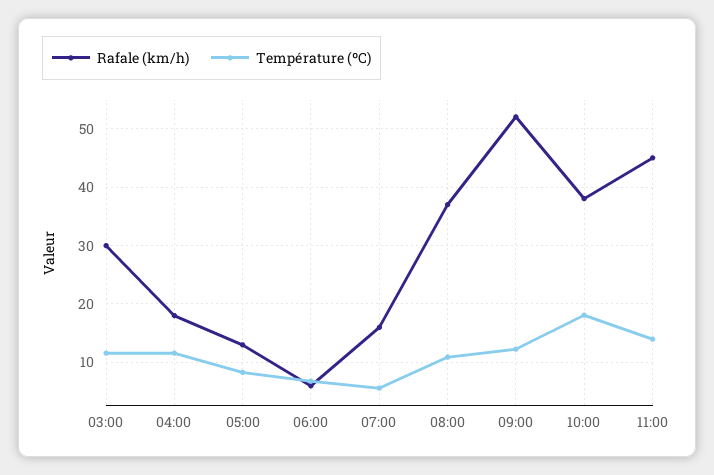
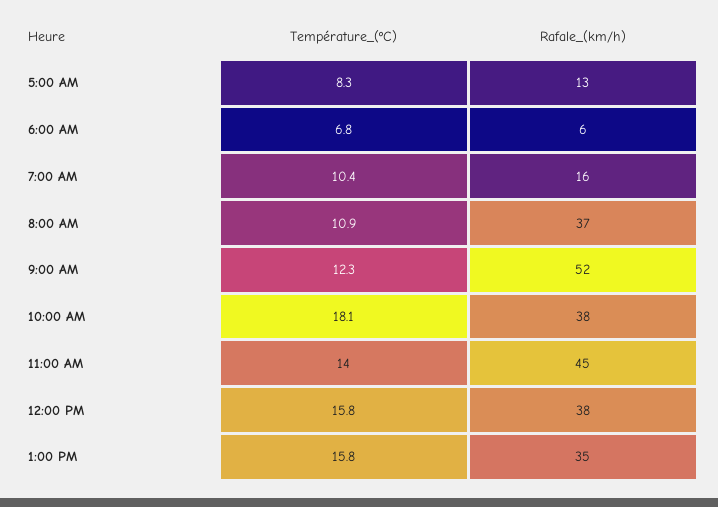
Rafale (km/h), 03:00: 30 -> none
Température (ºC), 03:00: 12 -> none
Rafale (km/h), 04:00: 18 -> none
Température (ºC), 04:00: 12 -> none
Température (ºC), 07:00: 6 -> 10.4
Température (ºC), 12:00 PM: none -> 15.8
Rafale (km/h), 12:00 PM: none -> 38
Température (ºC), 1:00 PM: none -> 15.8
Rafale (km/h), 1:00 PM: none -> 35

